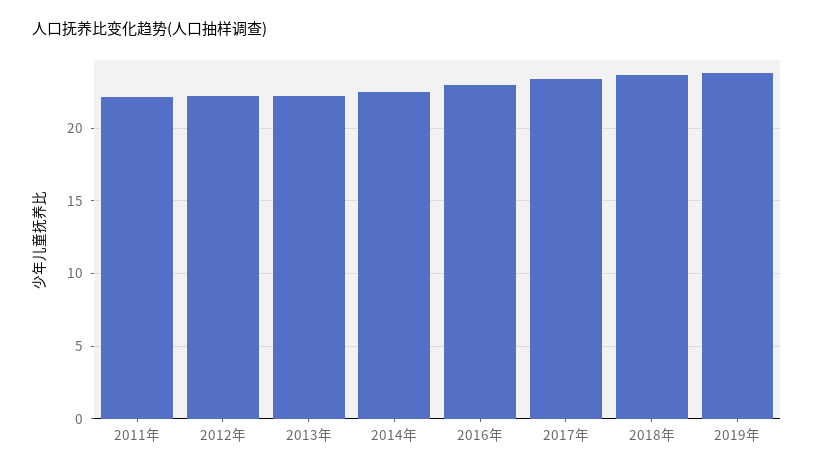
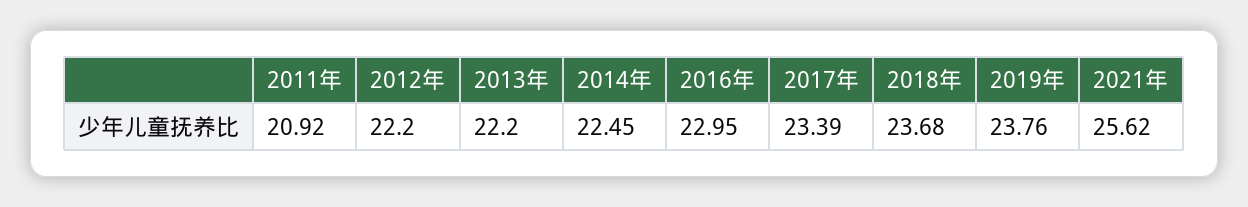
2011年: 22 -> 20.92
2021年: none -> 25.62

